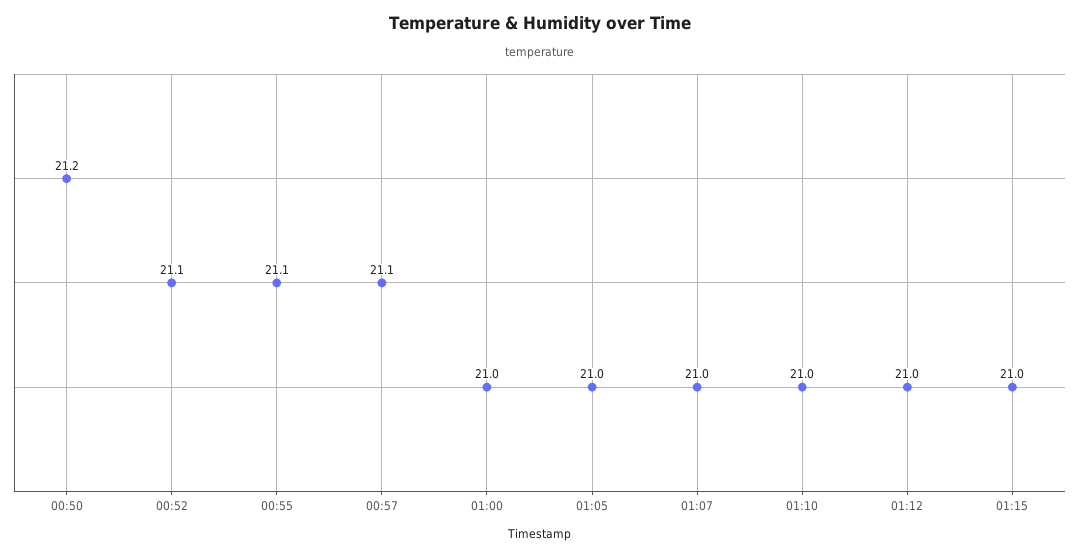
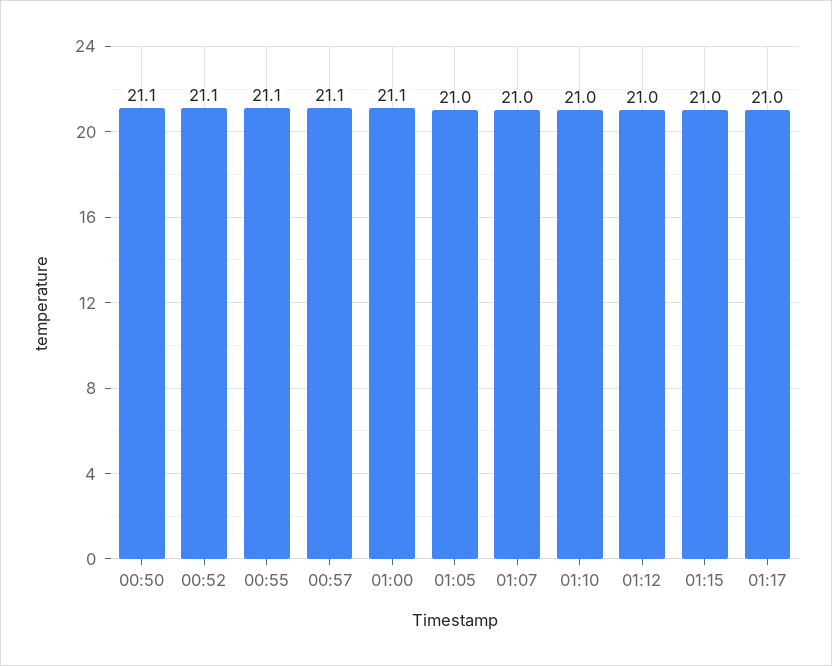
00:50: 21.2 -> 21.1
01:00: 21 -> 21.1
01:17: none -> 21

